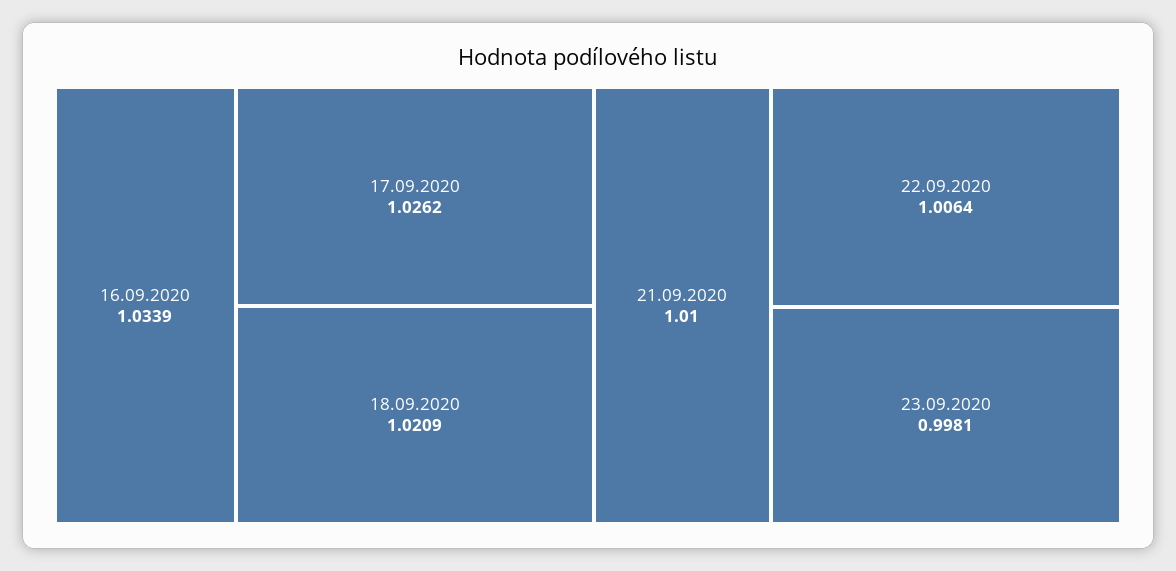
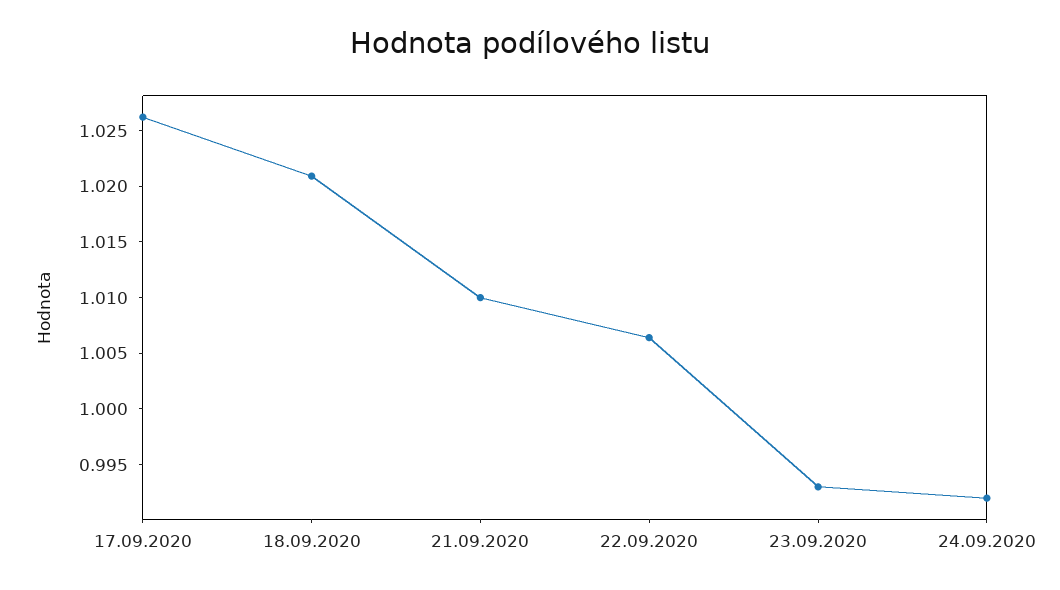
16.09.2020: 1.0339 -> none
23.09.2020: 0.9981 -> 0.993
24.09.2020: none -> 0.992

